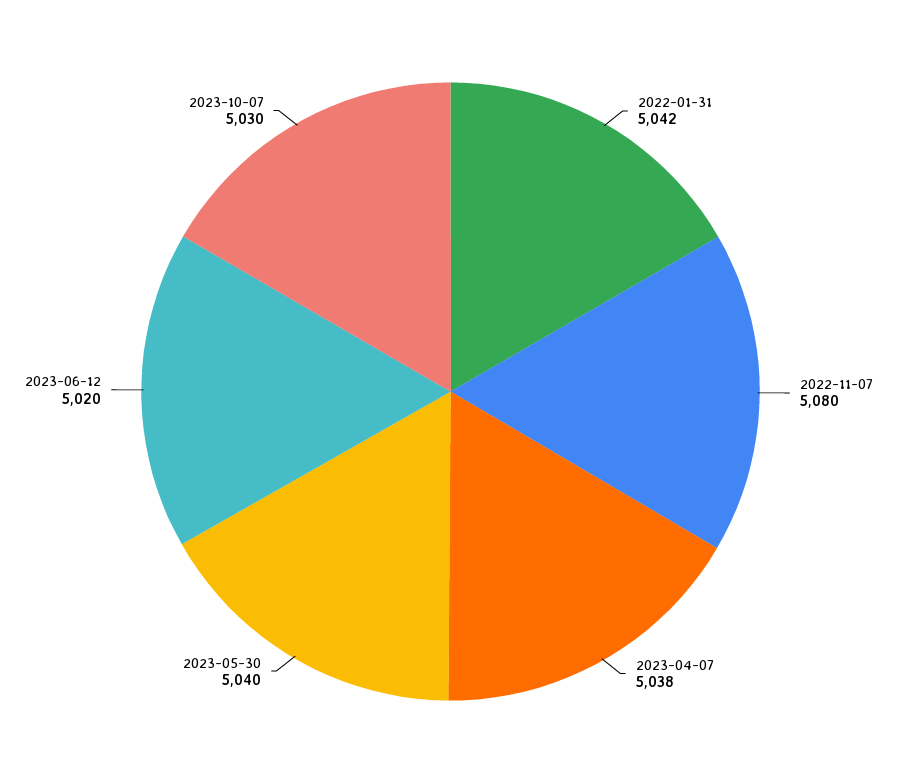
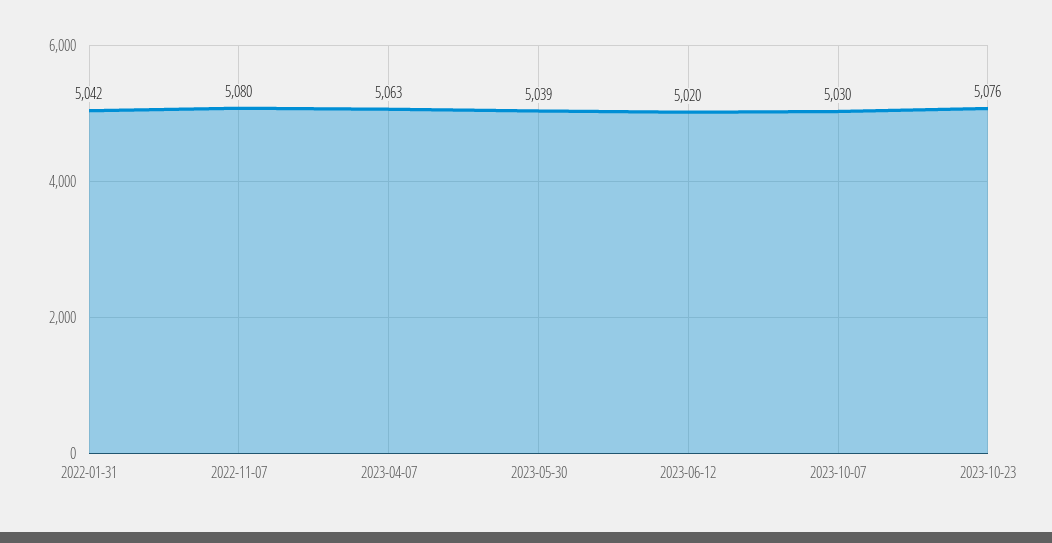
2023-04-07: 5038 -> 5063
2023-05-30: 5040 -> 5039
2023-10-23: none -> 5076

